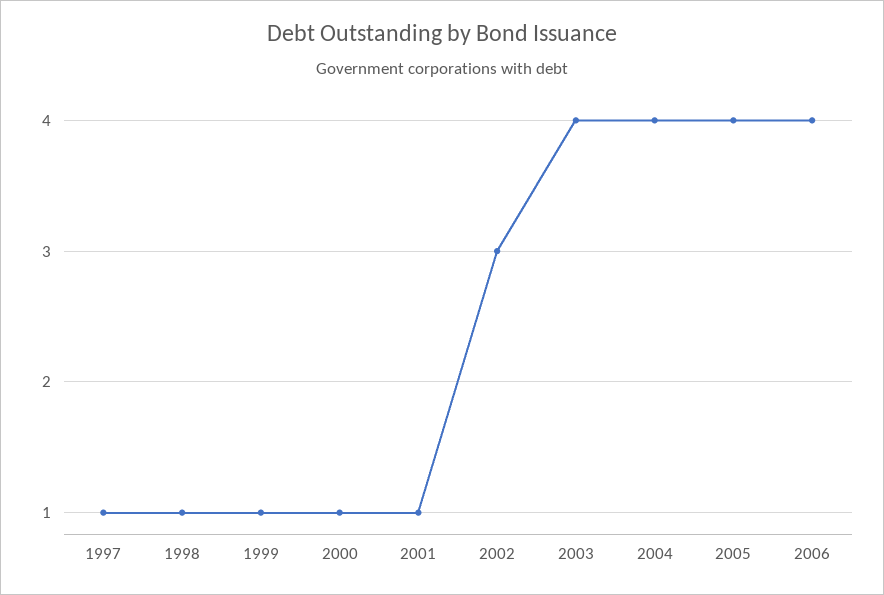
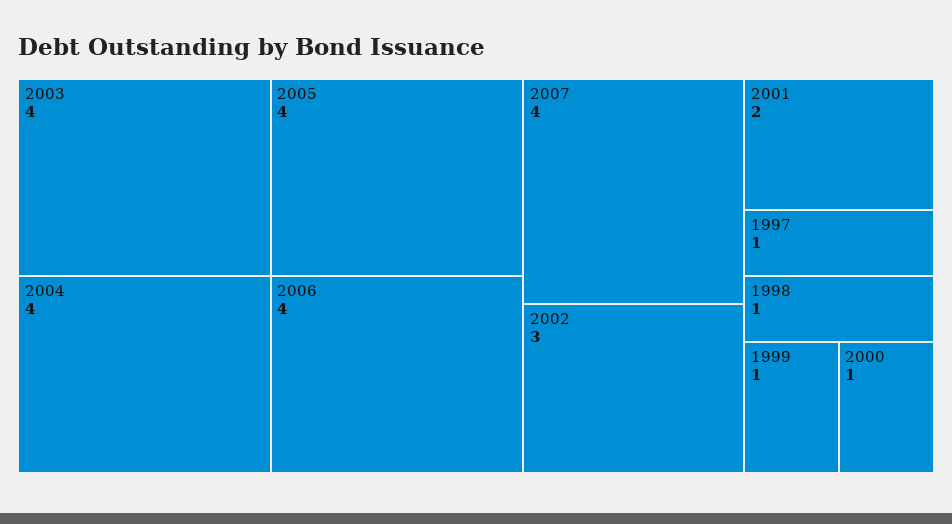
2001: 1 -> 2
2007: none -> 4

